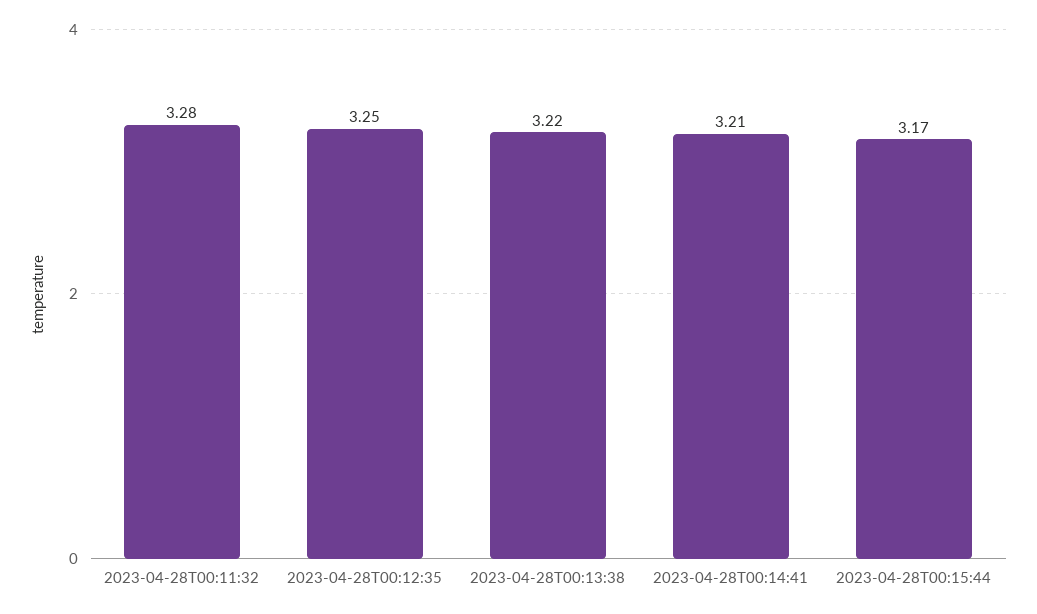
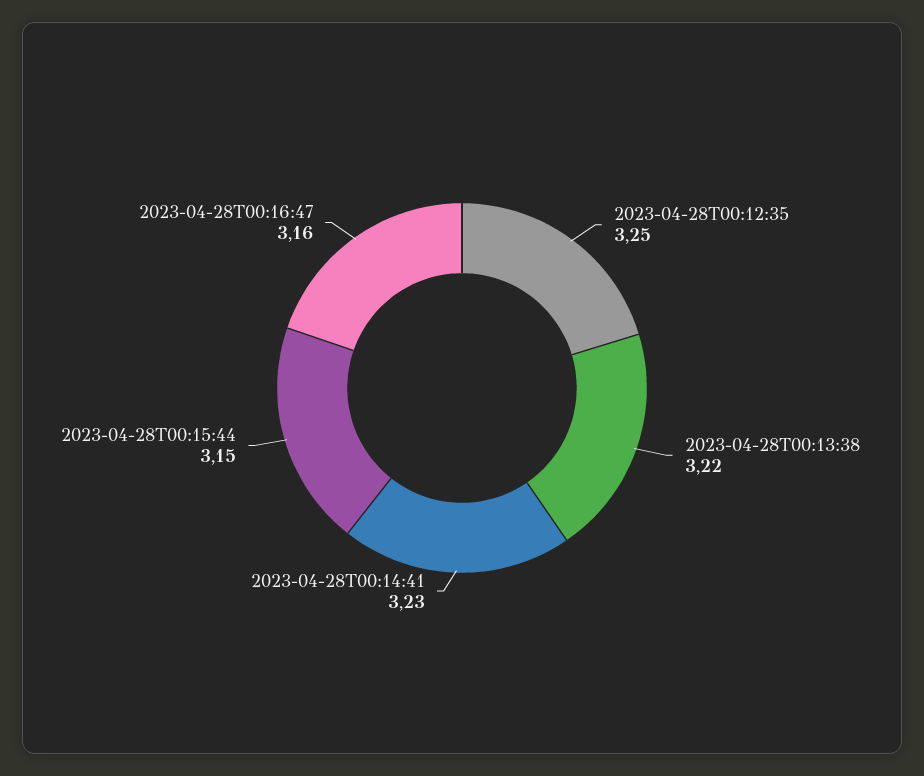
2023-04-28T00:11:32: 3.28 -> none
2023-04-28T00:14:41: 3.21 -> 3.23
2023-04-28T00:15:44: 3.17 -> 3.15
2023-04-28T00:16:47: none -> 3.16

